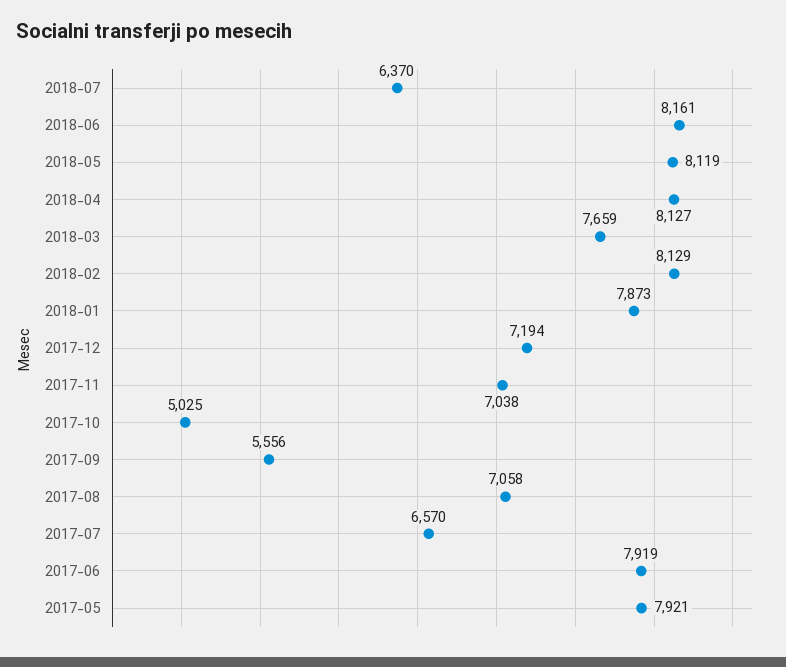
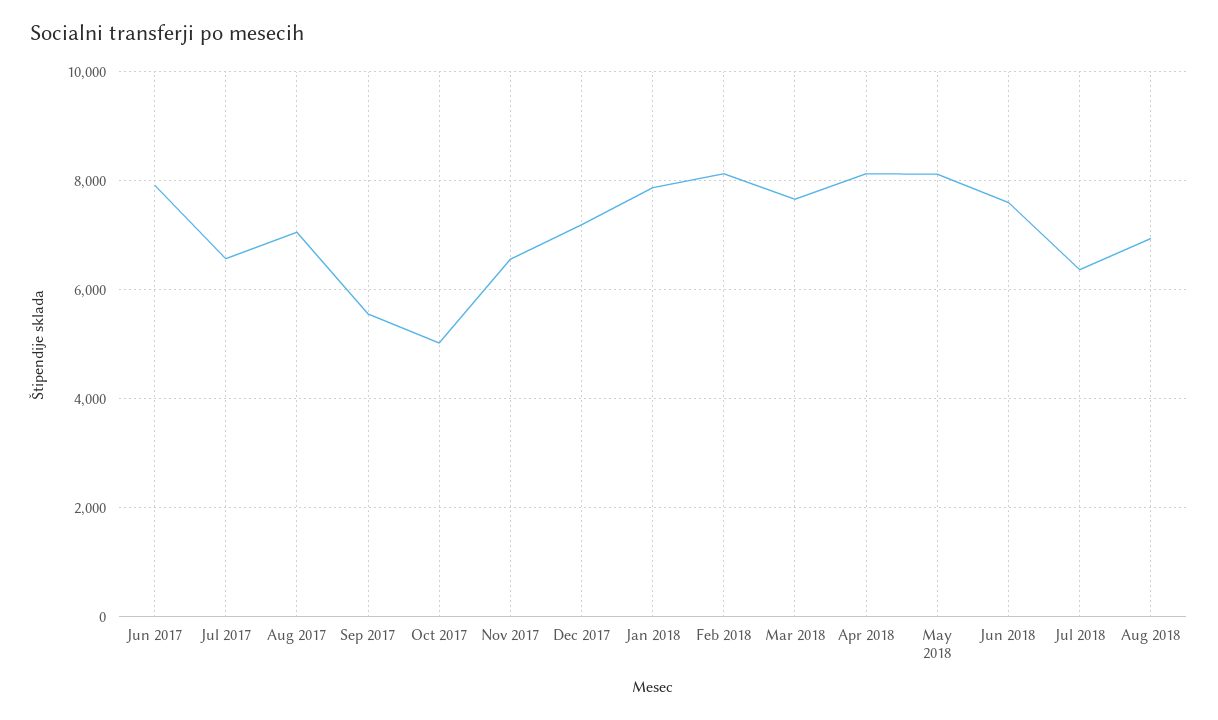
2018-06: 8161 -> 7600
2017-11: 7038 -> 6600
2017-05: 7921 -> none
Aug 2018: none -> 7000

